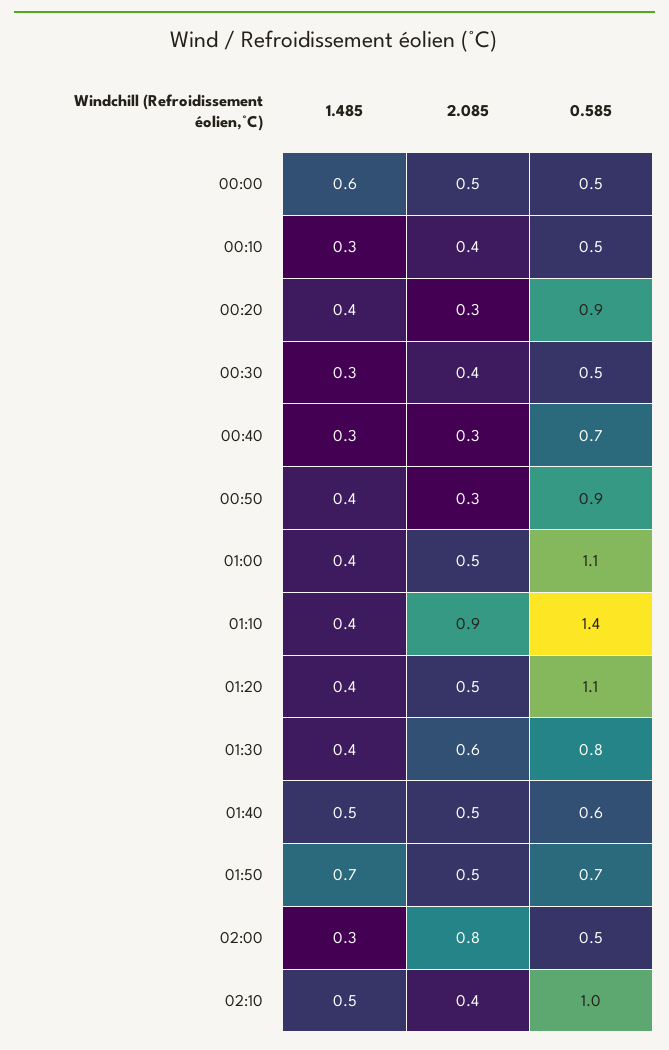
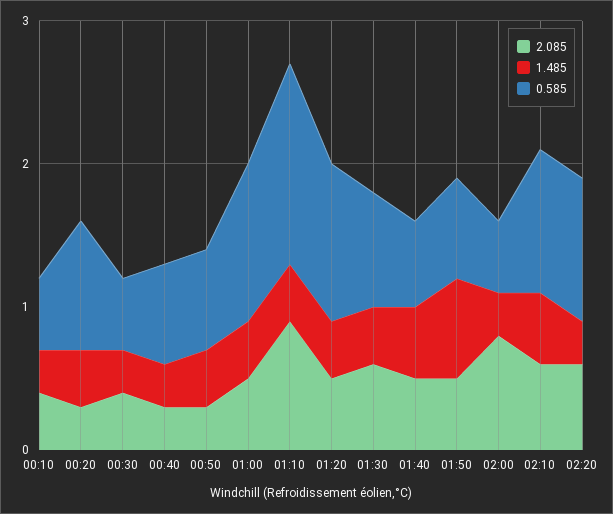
1.485, 00:00: 0.6 -> none
2.085, 00:00: 0.5 -> none
0.585, 00:00: 0.5 -> none
0.585, 00:50: 0.9 -> 0.7
2.085, 02:10: 0.4 -> 0.6
2.085, 02:20: none -> 0.6
1.485, 02:20: none -> 0.3
0.585, 02:20: none -> 1

